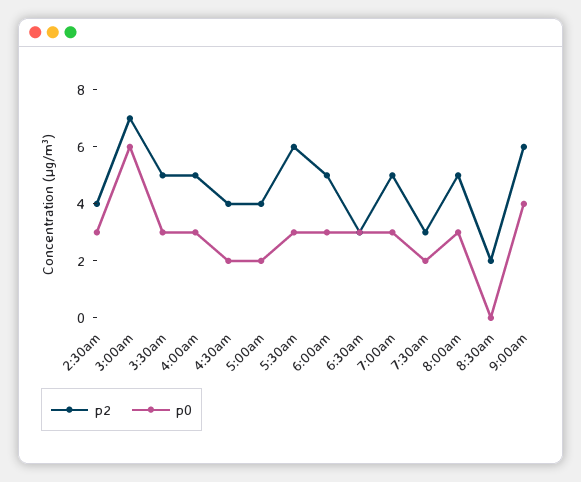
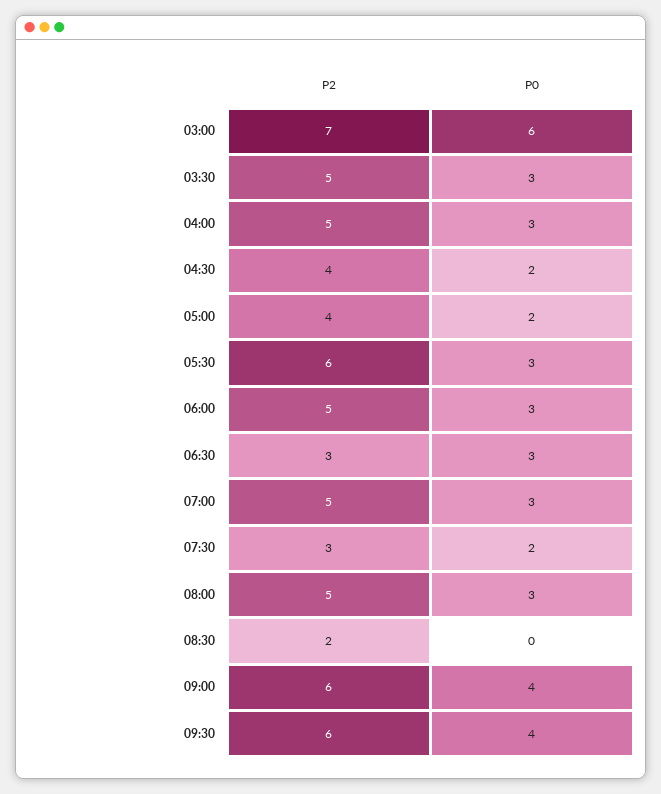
p2, 2:30am: 4 -> none
p0, 2:30am: 3 -> none
p2, 09:30: none -> 6
p0, 09:30: none -> 4

